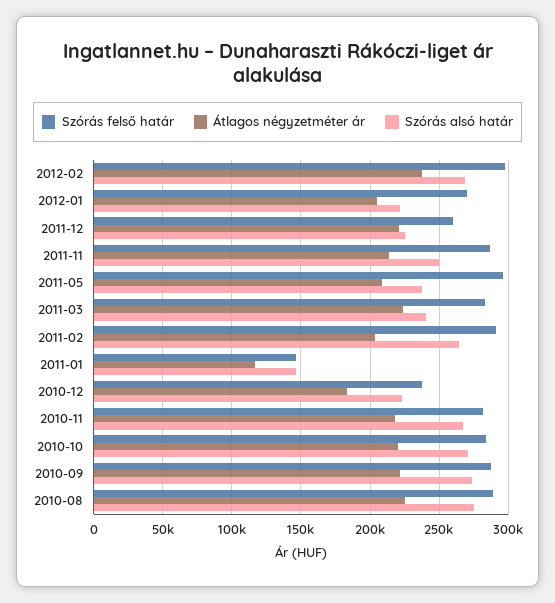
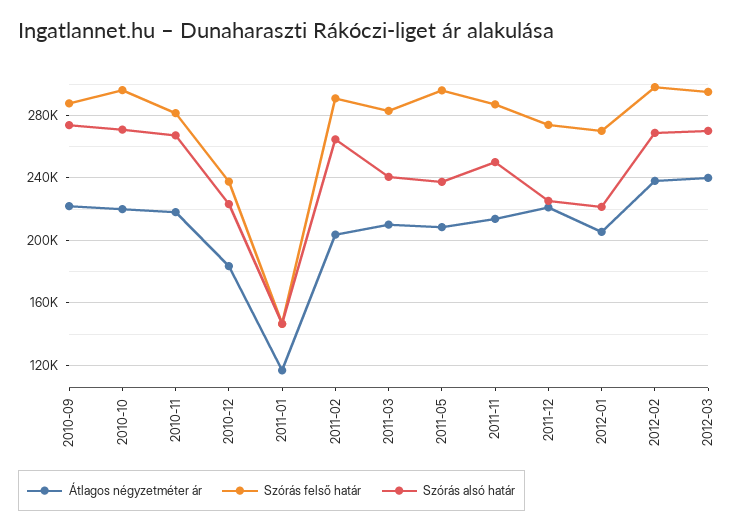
Szórás felső határ, 2011-12: 260000 -> 275000
Átlagos négyzetméter ár, 2011-03: 225000 -> 210000
Szórás felső határ, 2010-10: 285000 -> 295000
Szórás felső határ, 2010-08: 290000 -> none
Átlagos négyzetméter ár, 2010-08: 225000 -> none
Szórás alsó határ, 2010-08: 275000 -> none
Átlagos négyzetméter ár, 2012-03: none -> 240000
Szórás felső határ, 2012-03: none -> 295000
Szórás alsó határ, 2012-03: none -> 270000

